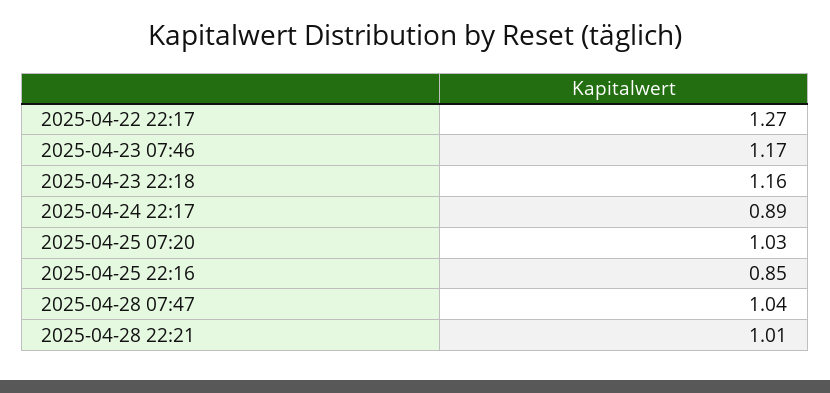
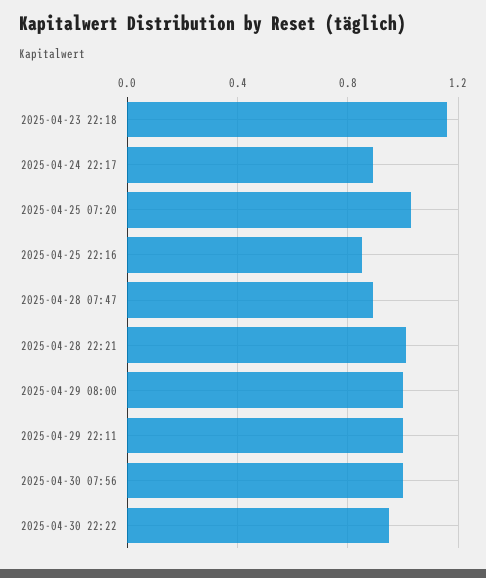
2025-04-22 22:17: 1.27 -> none
2025-04-23 07:46: 1.17 -> none
2025-04-28 07:47: 1.04 -> 0.9
2025-04-29 08:00: none -> 1
2025-04-29 22:11: none -> 1
2025-04-30 07:56: none -> 1
2025-04-30 22:22: none -> 0.95

